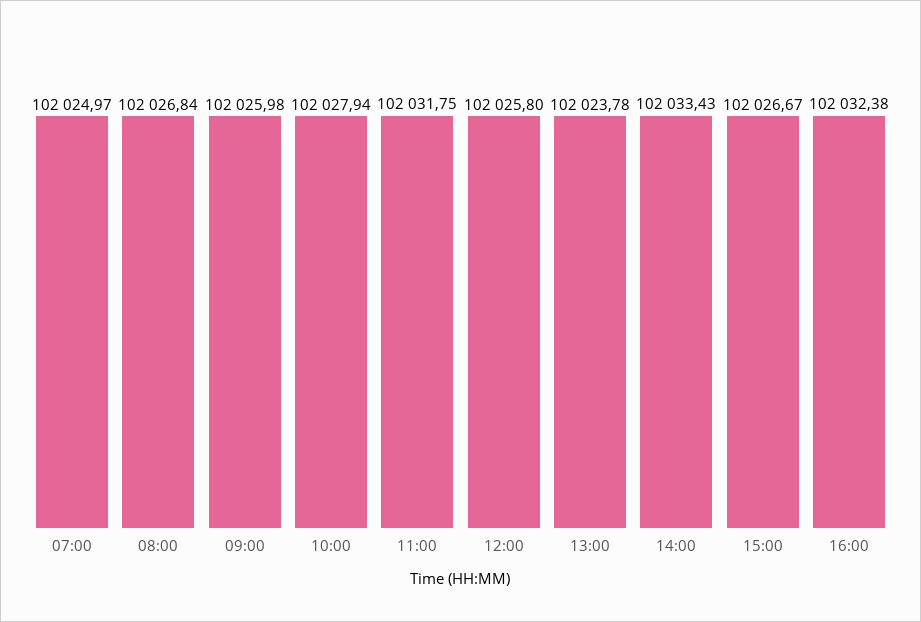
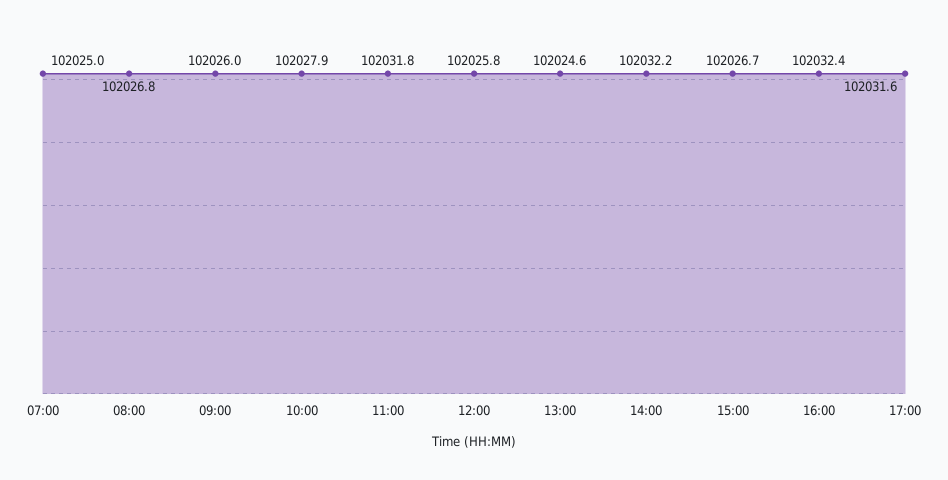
13:00: 102023.78 -> 102024.6
14:00: 102033.43 -> 102032.2
17:00: none -> 102031.6

